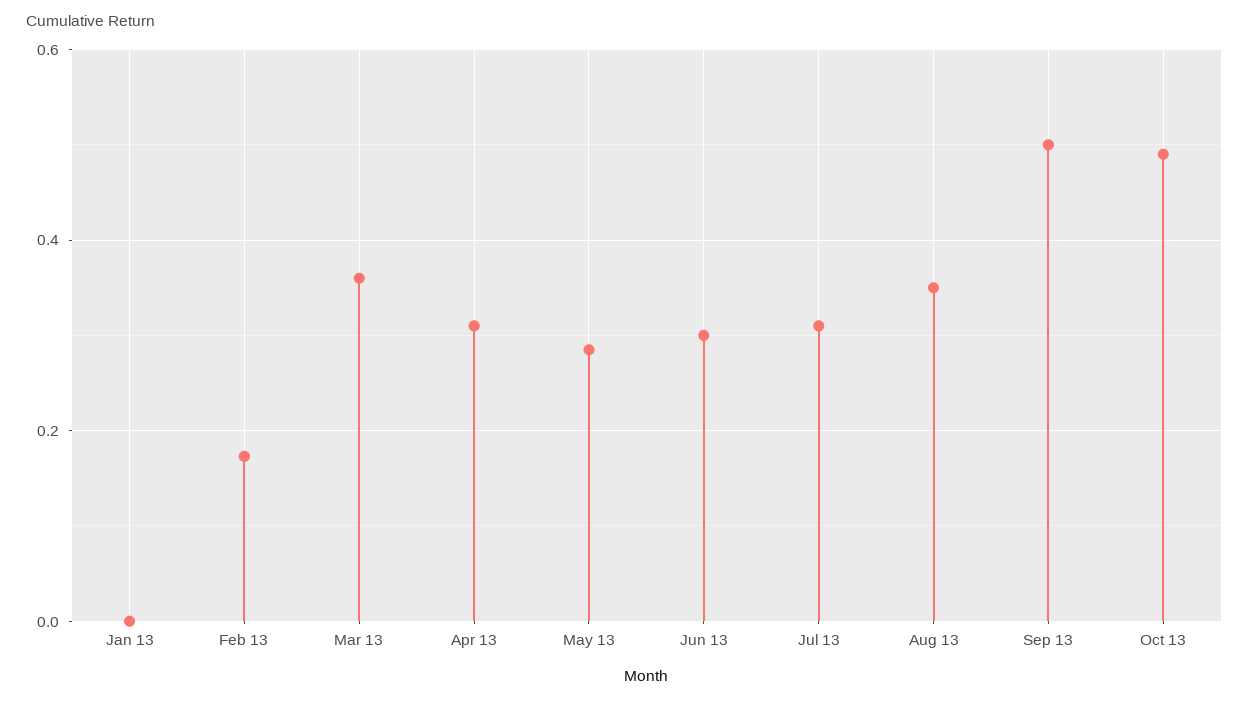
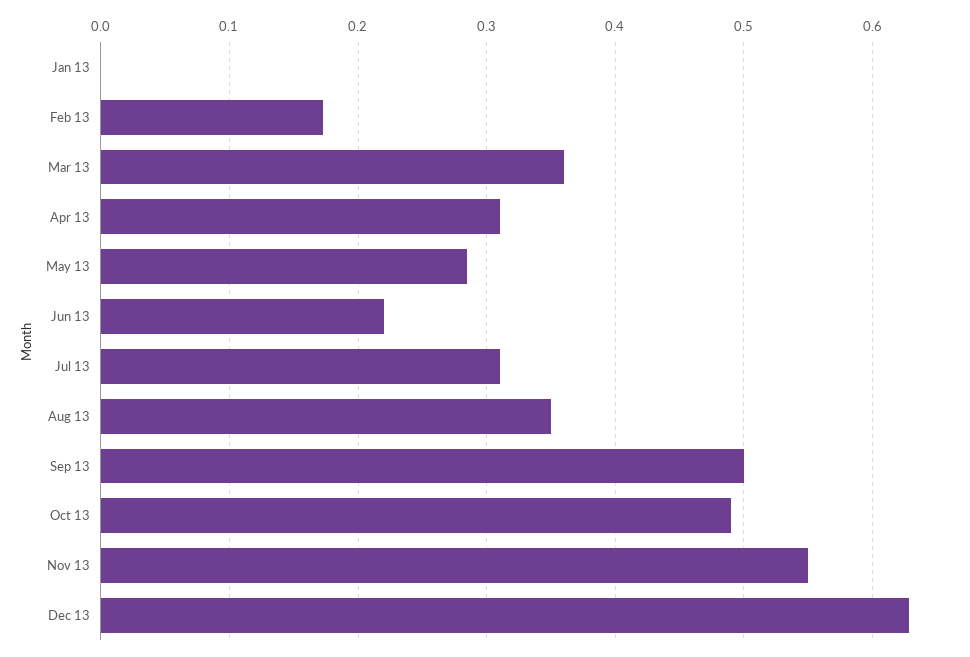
Jun 13: 0.3 -> 0.22
Nov 13: none -> 0.55
Dec 13: none -> 0.63

